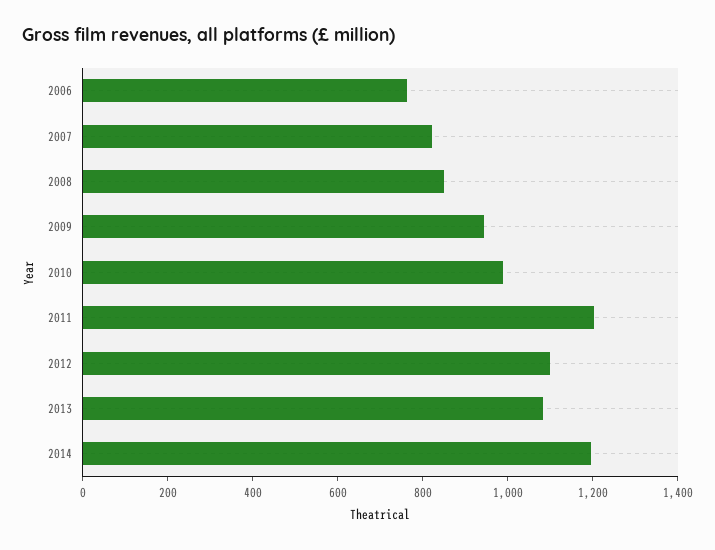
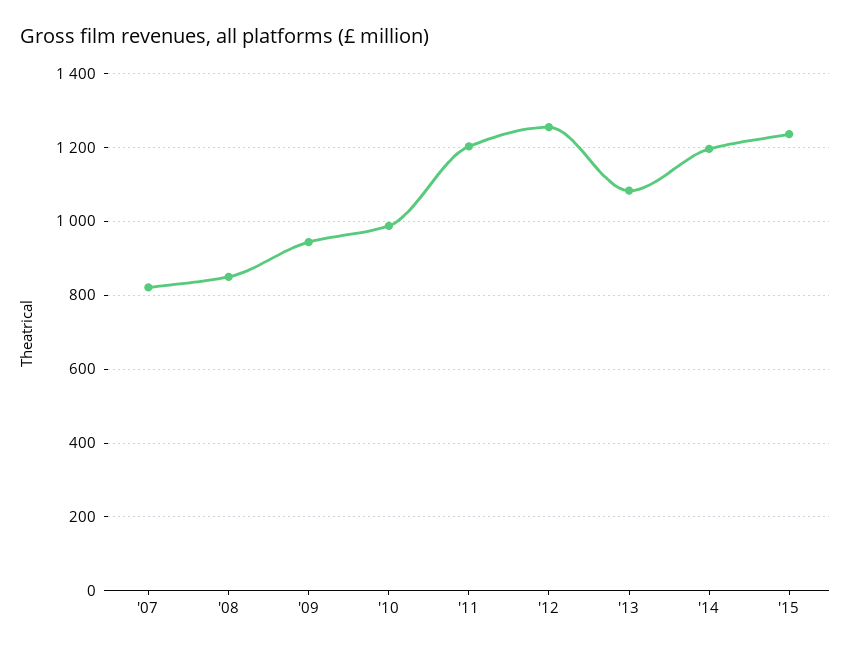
2006: 750 -> none
2012: 1100 -> 1260
'15: none -> 1240

